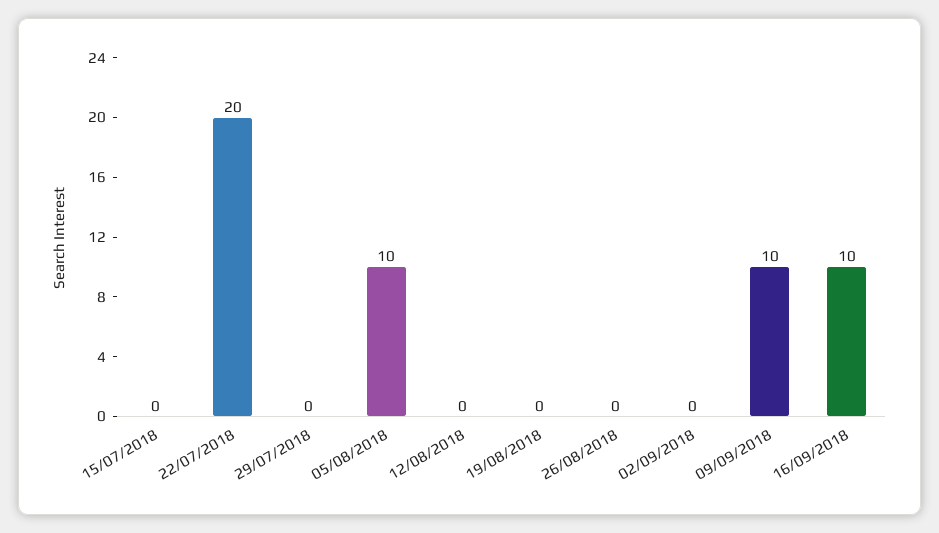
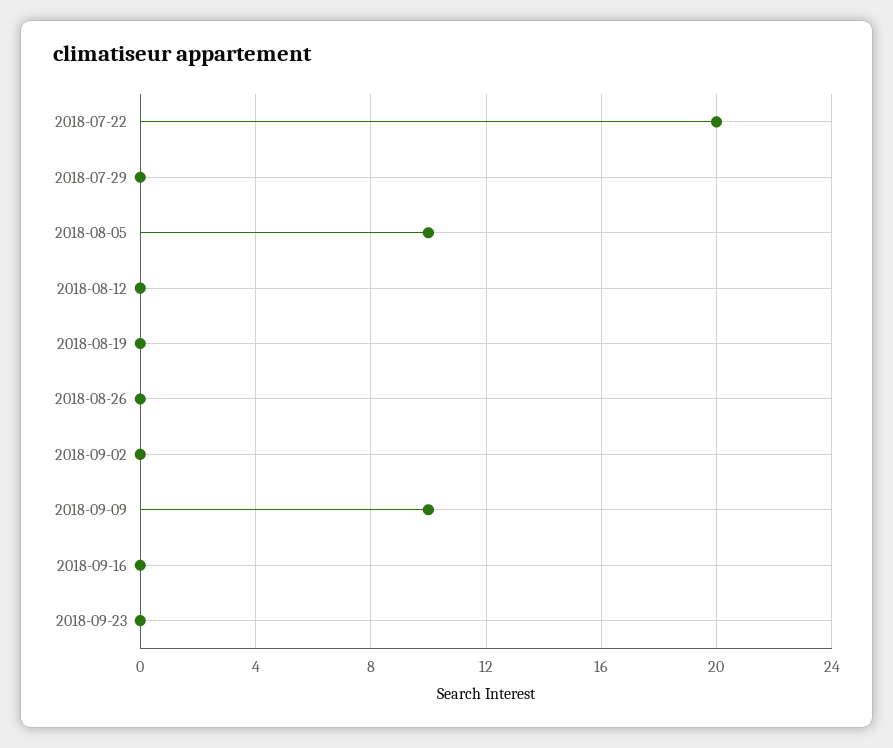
15/07/2018: 0 -> none
16/09/2018: 10 -> 0
2018-09-23: none -> 0

